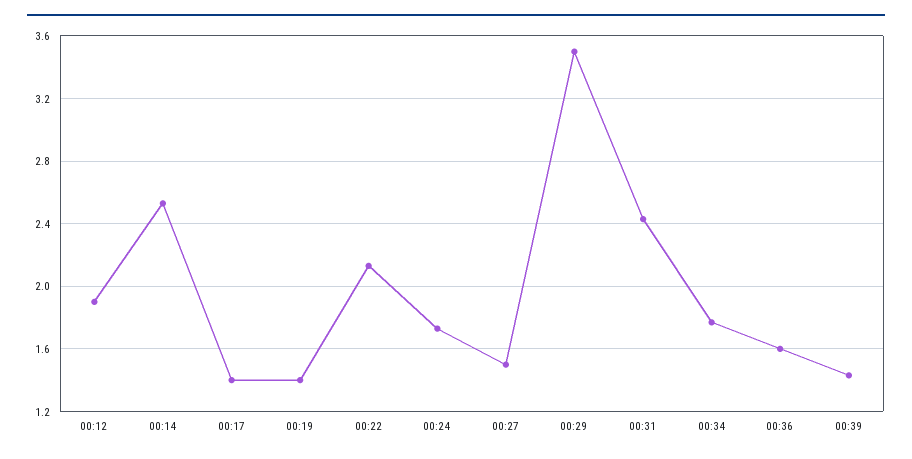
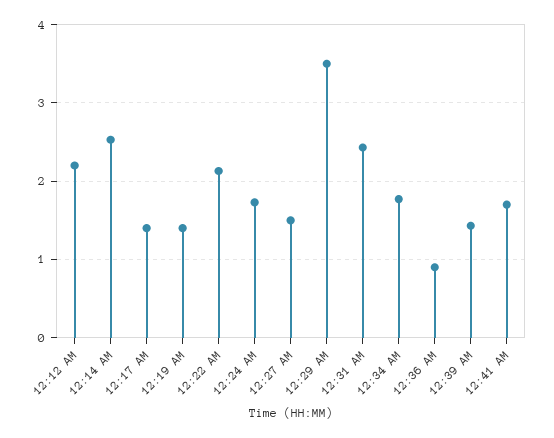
00:12: 1.9 -> 2.2
00:36: 1.6 -> 0.9
12:41 AM: none -> 1.7

